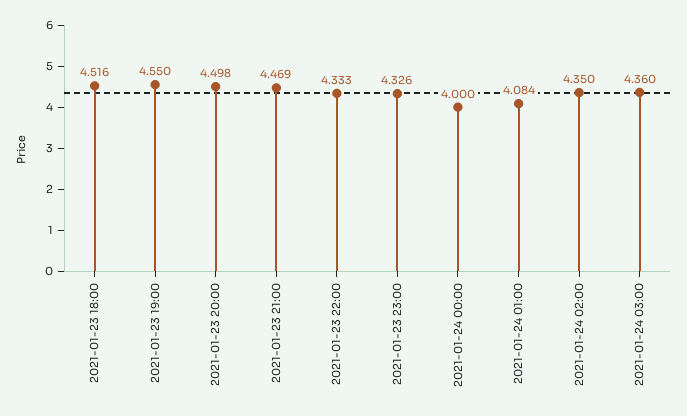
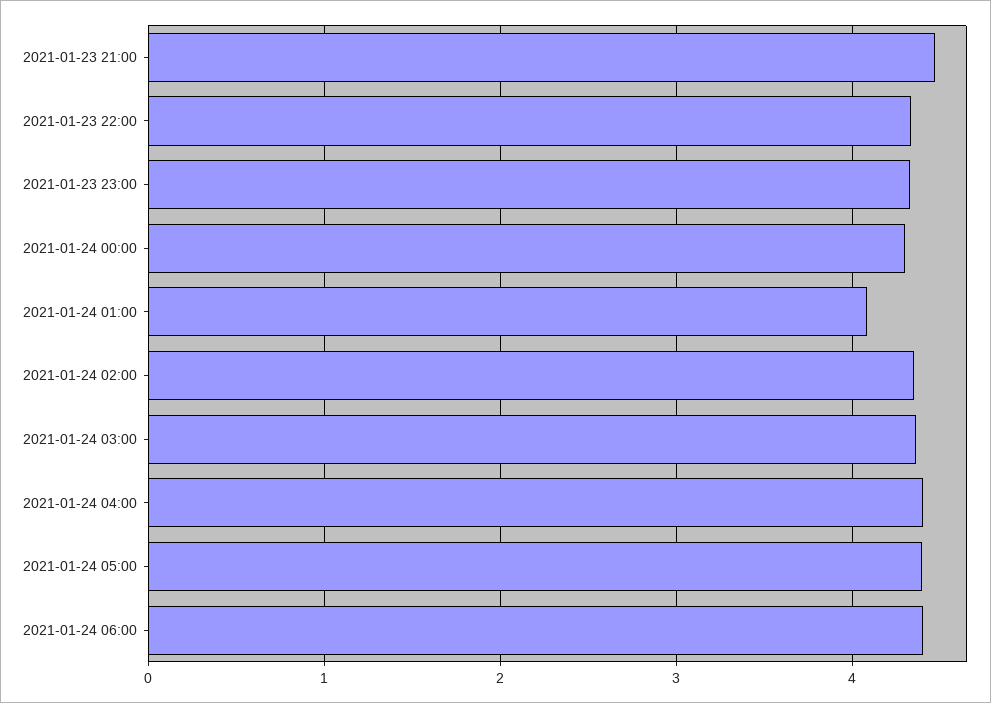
2021-01-23 18:00: 4.516 -> none
2021-01-23 19:00: 4.55 -> none
2021-01-23 20:00: 4.498 -> none
2021-01-24 00:00: 4 -> 4.3
2021-01-24 04:00: none -> 4.4
2021-01-24 05:00: none -> 4.4
2021-01-24 06:00: none -> 4.4

